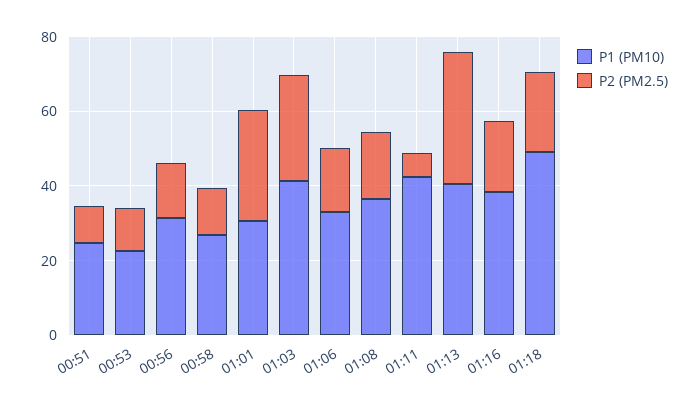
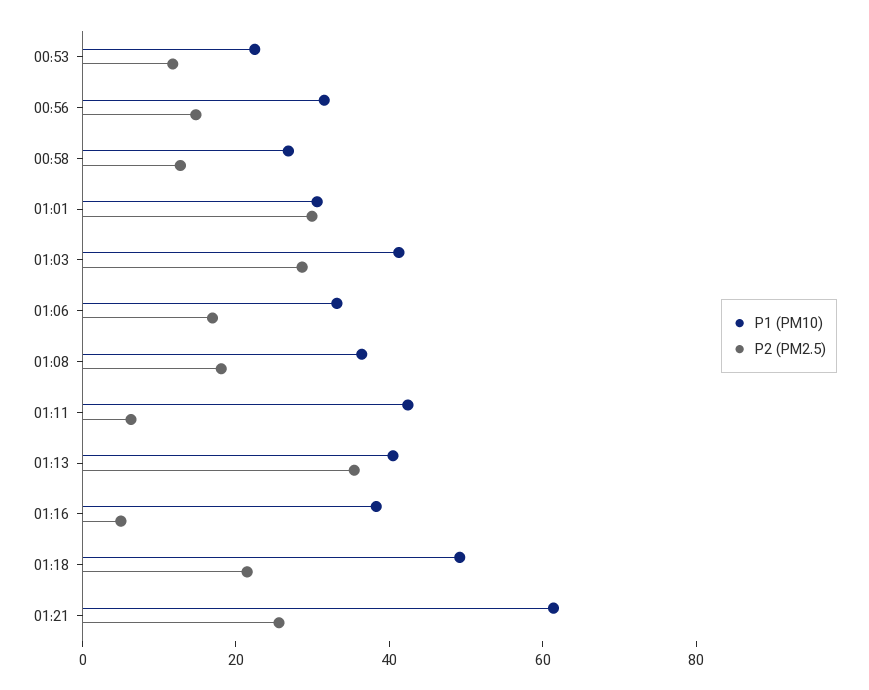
P1 (PM10), 00:51: 25 -> none
P2 (PM2.5), 00:51: 10 -> none
P2 (PM2.5), 01:16: 20 -> 5
P1 (PM10), 01:21: none -> 60
P2 (PM2.5), 01:21: none -> 25

